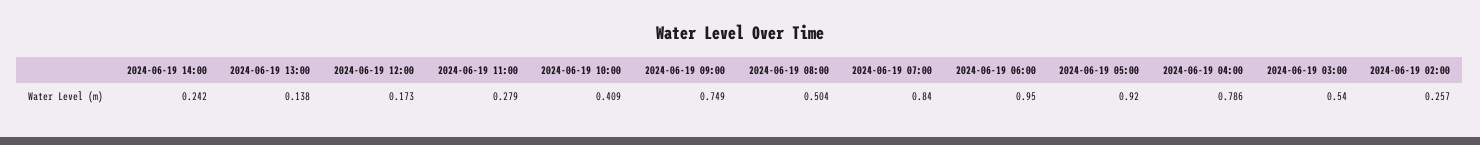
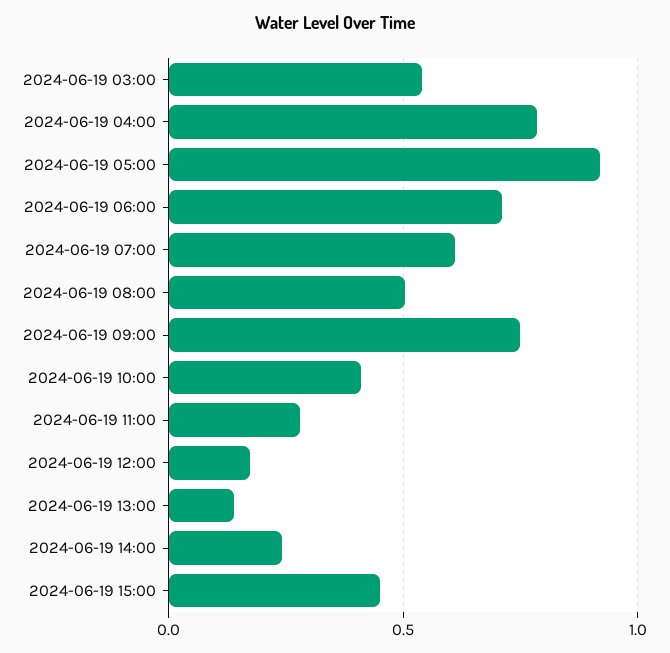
2024-06-19 07:00: 0.84 -> 0.6
2024-06-19 06:00: 0.95 -> 0.7
2024-06-19 02:00: 0.257 -> none
2024-06-19 15:00: none -> 0.45

